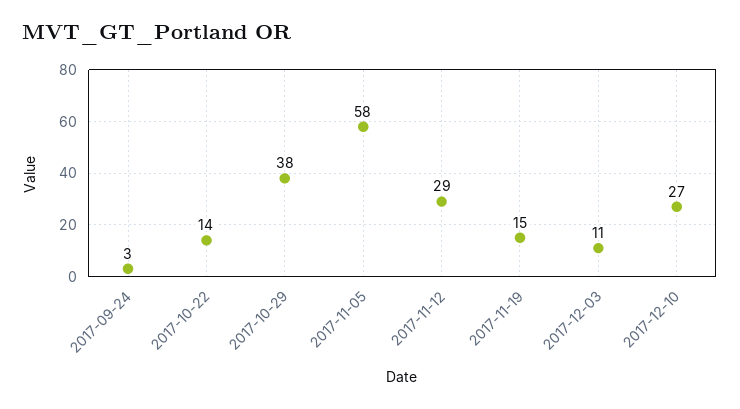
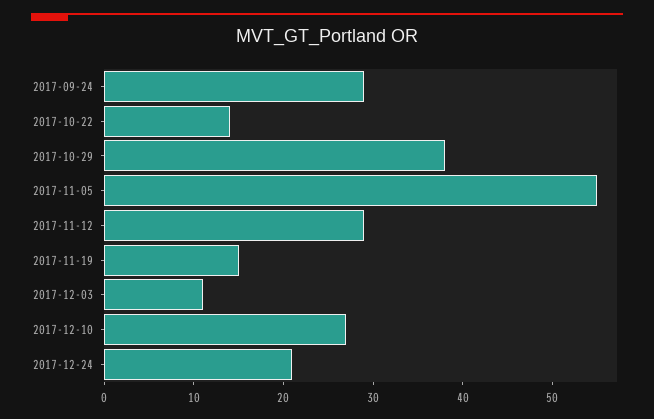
2017-09-24: 3 -> 29
2017-11-05: 58 -> 55
2017-12-24: none -> 21

